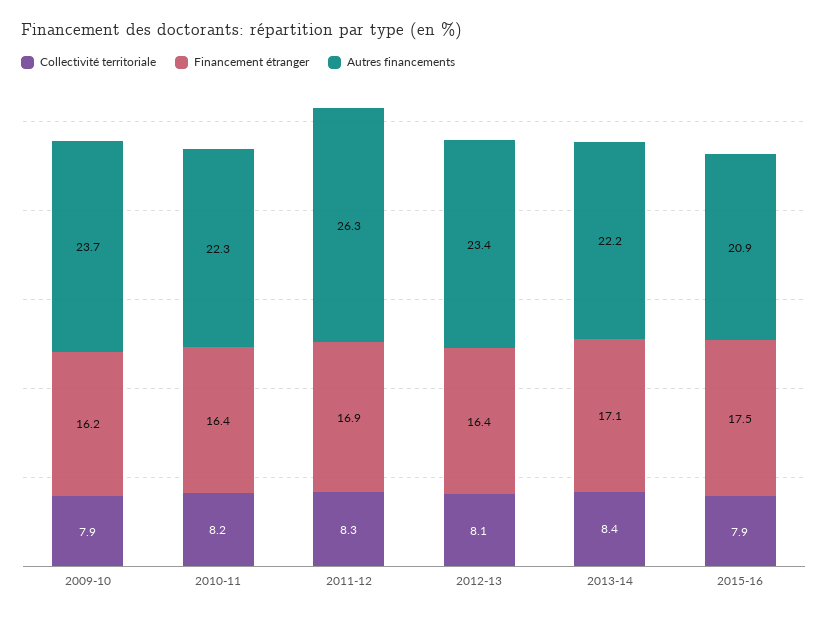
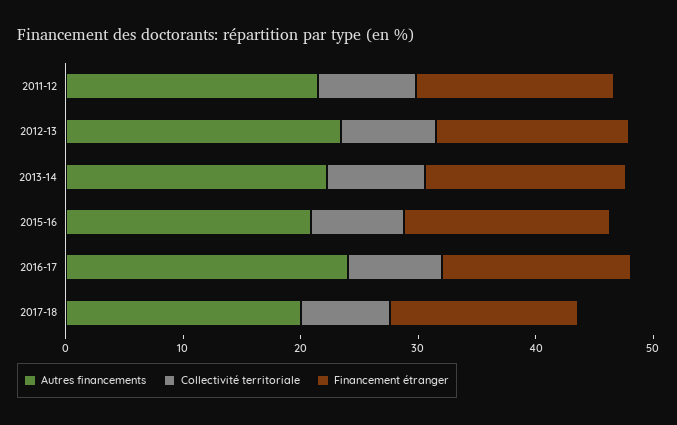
Collectivité territoriale, 2009-10: 7.9 -> none
Financement étranger, 2009-10: 16.2 -> none
Autres financements, 2009-10: 23.7 -> none
Collectivité territoriale, 2010-11: 8.2 -> none
Financement étranger, 2010-11: 16.4 -> none
Autres financements, 2010-11: 22.3 -> none
Autres financements, 2011-12: 26.3 -> 22
Autres financements, 2016-17: none -> 24
Collectivité territoriale, 2016-17: none -> 8
Financement étranger, 2016-17: none -> 16
Autres financements, 2017-18: none -> 20
Collectivité territoriale, 2017-18: none -> 8
Financement étranger, 2017-18: none -> 16

